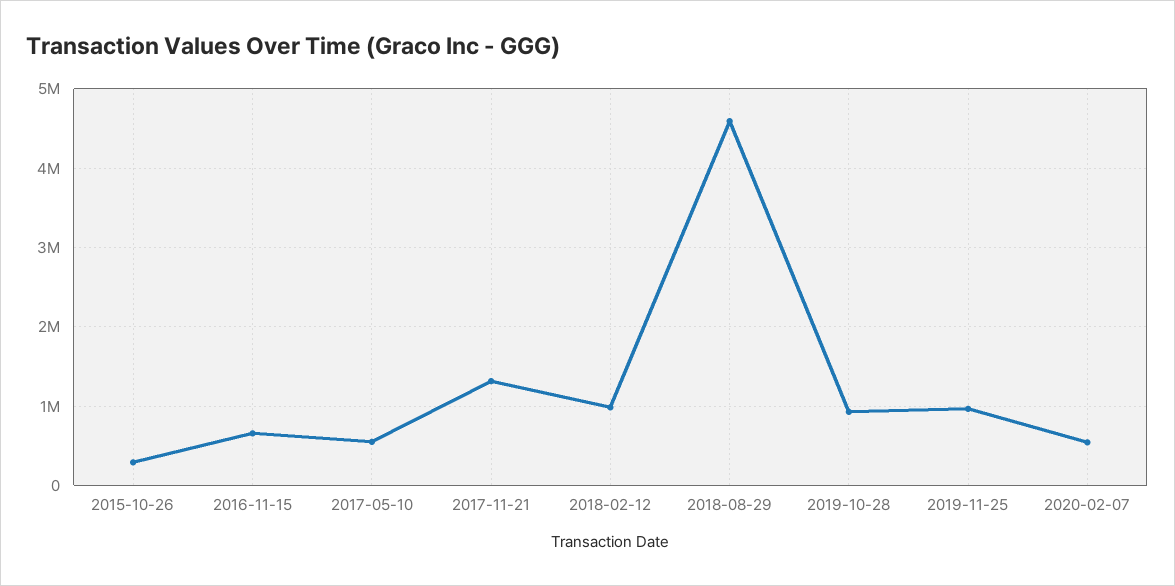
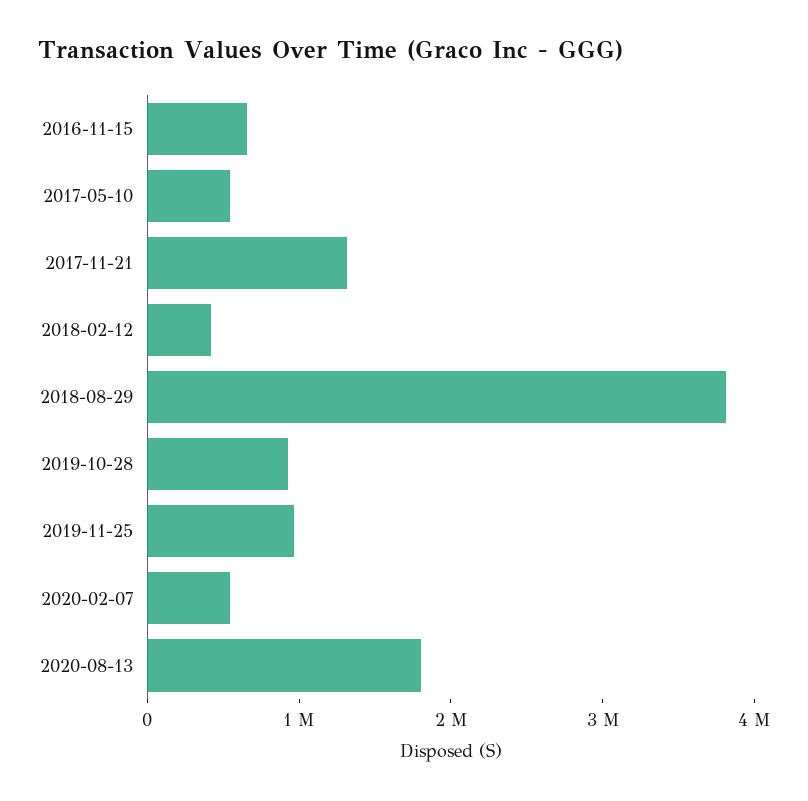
2015-10-26: 300000 -> none
2018-02-12: 1000000 -> 400000
2018-08-29: 4600000 -> 3800000
2020-08-13: none -> 1800000

